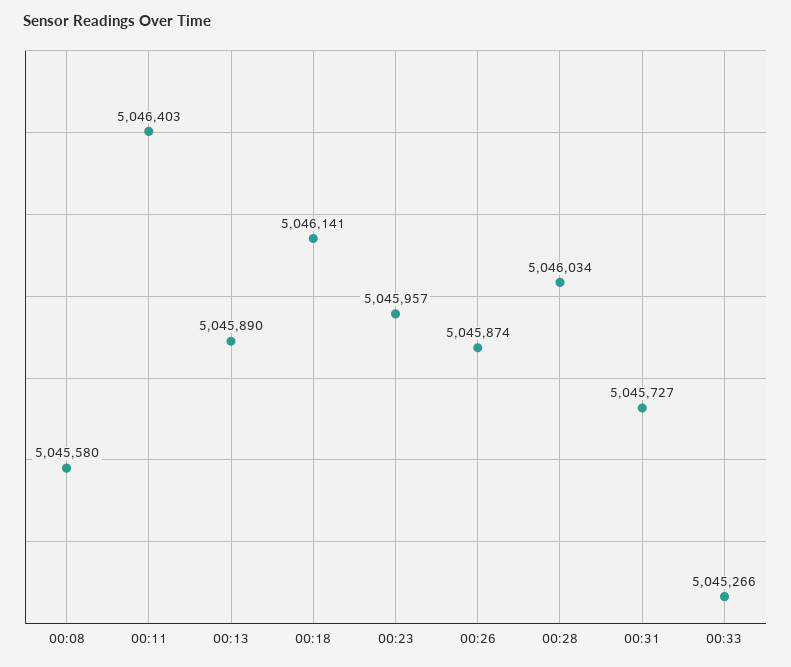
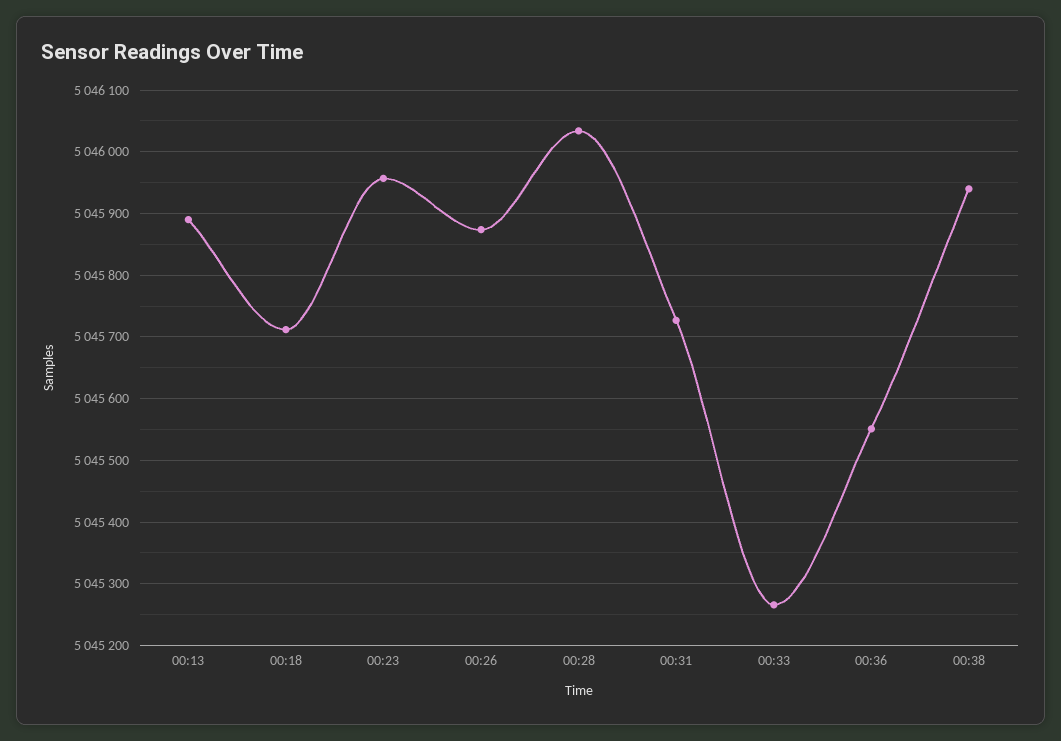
00:08: 5045580 -> none
00:11: 5046403 -> none
00:18: 5046141 -> 5045710
00:36: none -> 5045550
00:38: none -> 5045940

